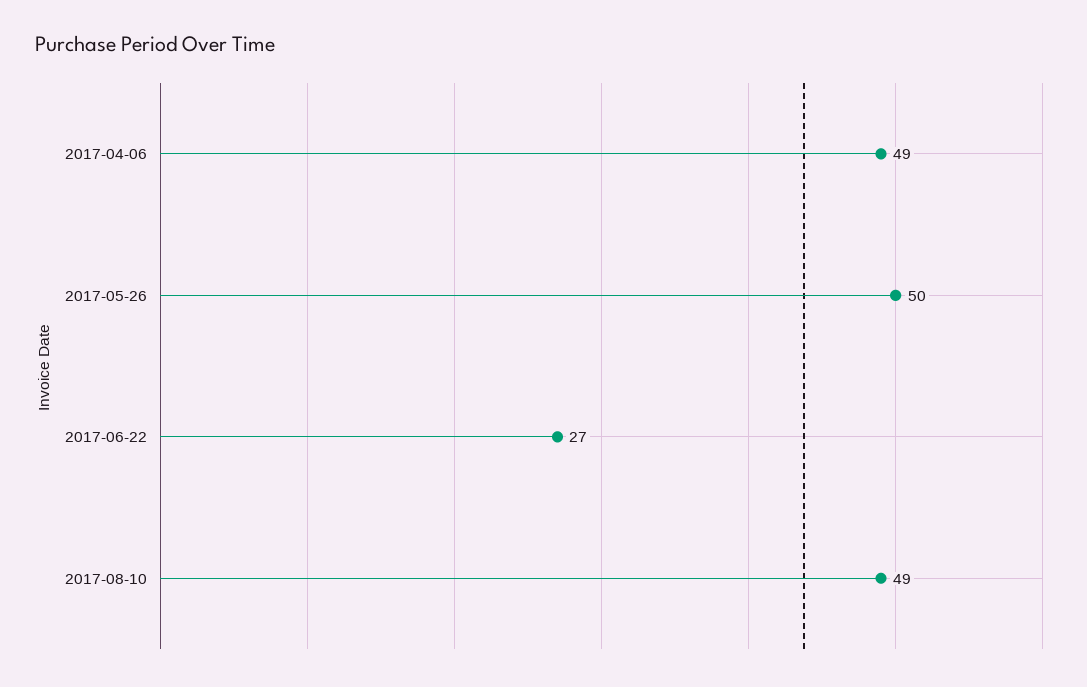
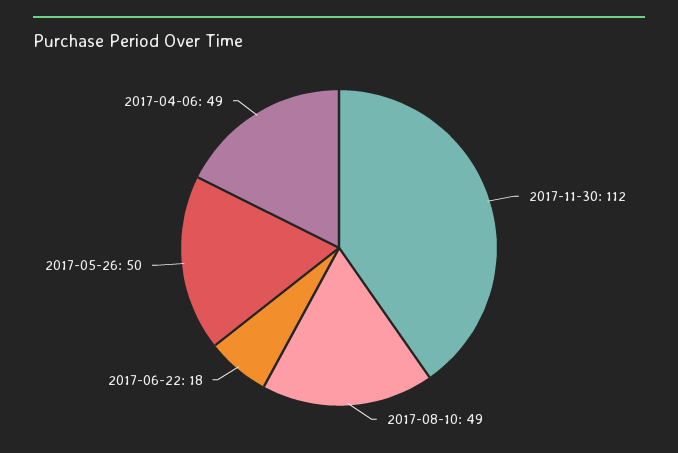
2017-06-22: 27 -> 18
2017-11-30: none -> 112

